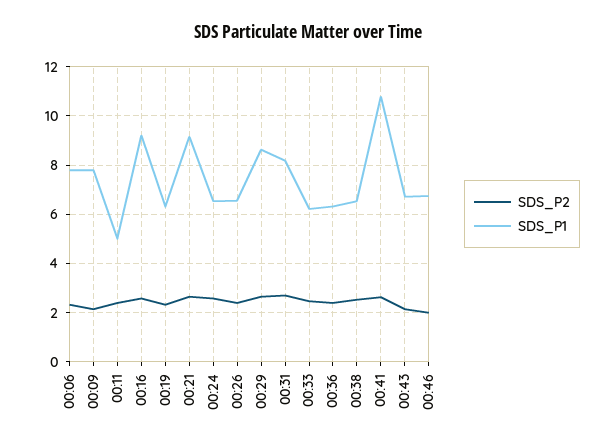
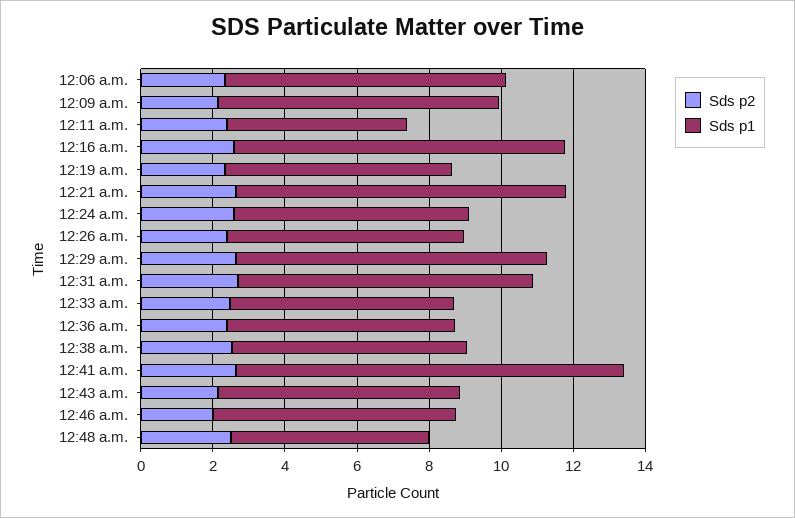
SDS_P2, 12:48 a.m.: none -> 2.5
SDS_P1, 12:48 a.m.: none -> 5.5

